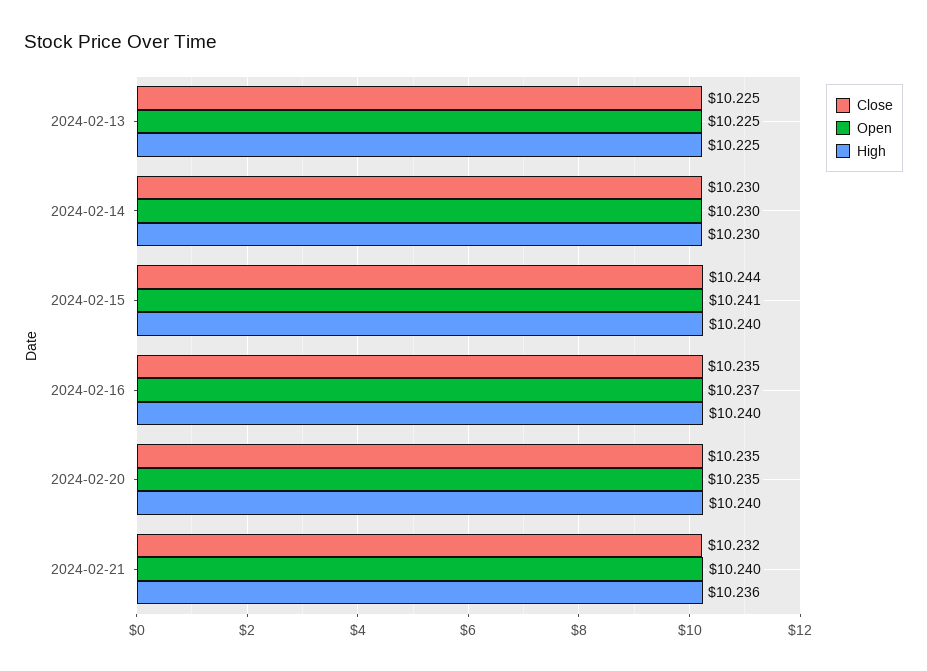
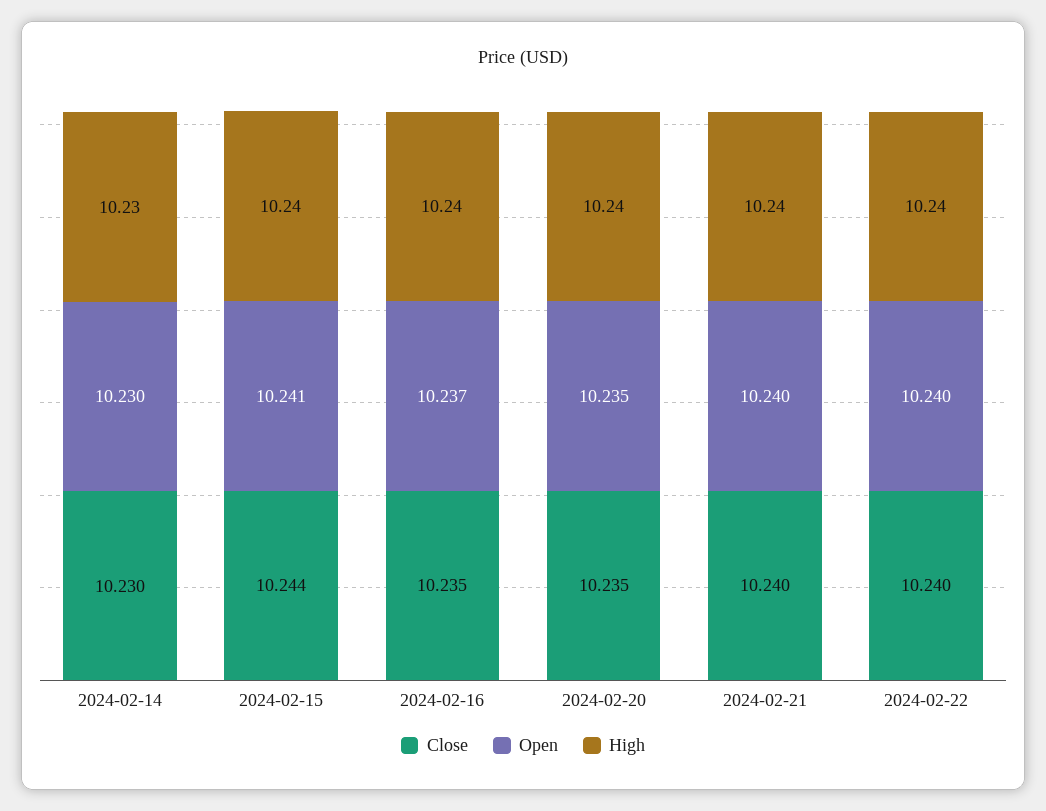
Close, 2024-02-13: 10.225 -> none
Open, 2024-02-13: 10.225 -> none
High, 2024-02-13: 10.225 -> none
Close, 2024-02-21: 10.232 -> 10.24
High, 2024-02-21: 10.236 -> 10.24
Close, 2024-02-22: none -> 10.24
Open, 2024-02-22: none -> 10.24
High, 2024-02-22: none -> 10.24

